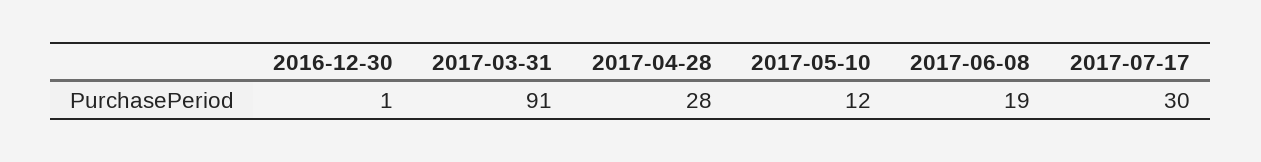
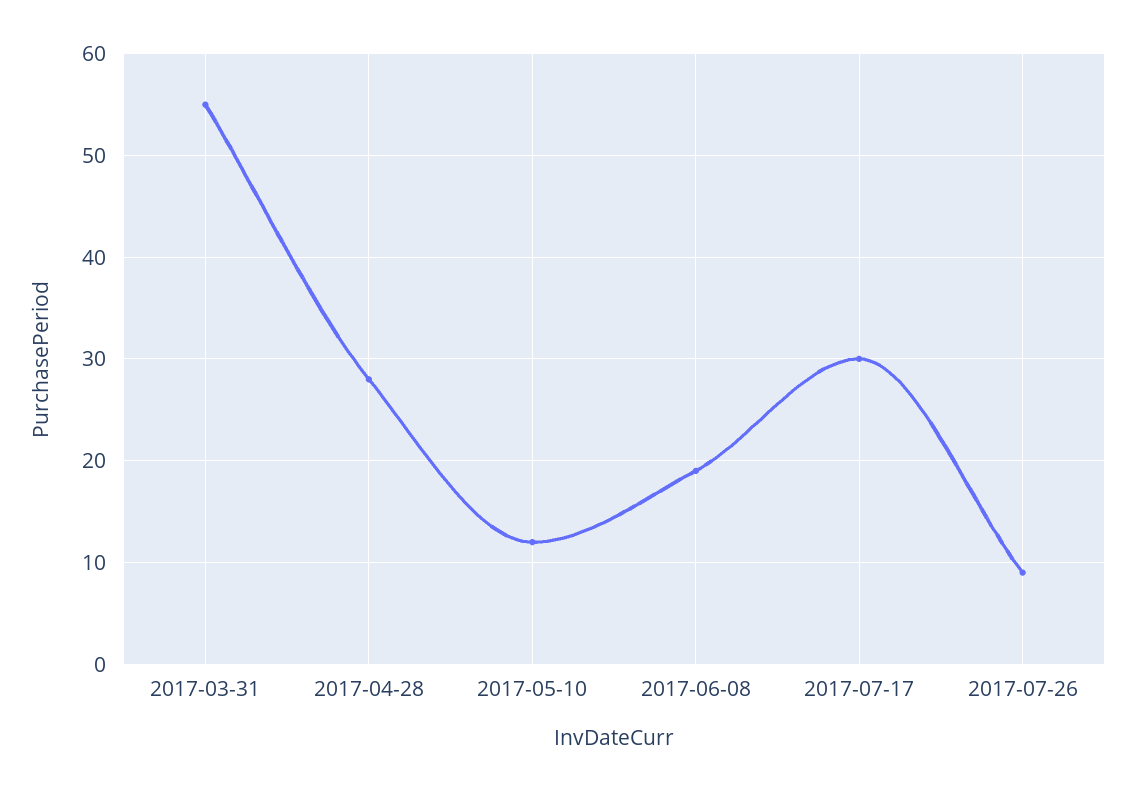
2016-12-30: 1 -> none
2017-03-31: 91 -> 55
2017-07-26: none -> 9

